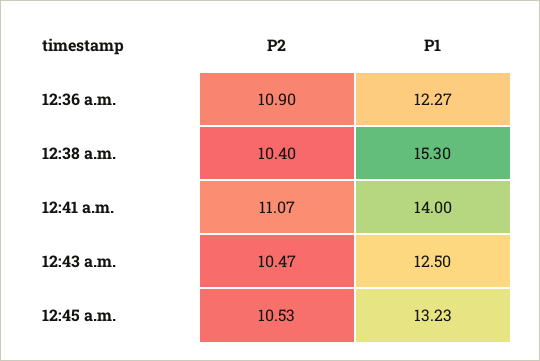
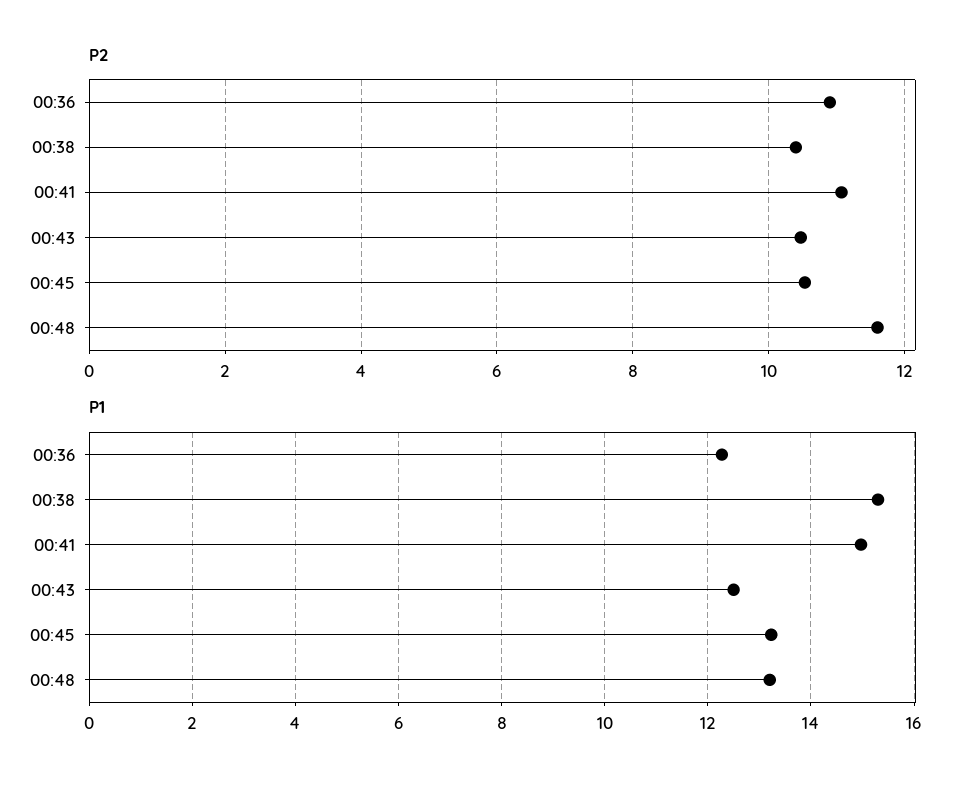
P1, 12:41 a.m.: 14 -> 15
P2, 00:48: none -> 11.6
P1, 00:48: none -> 13.2

